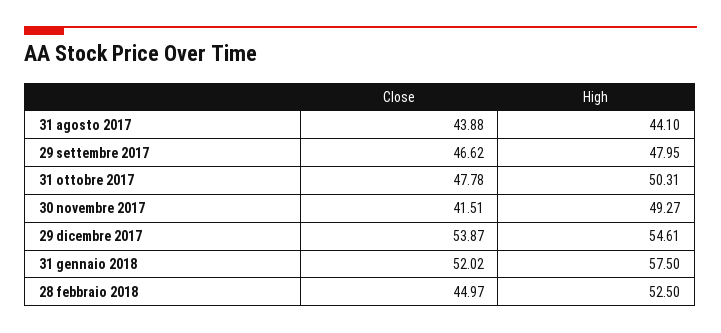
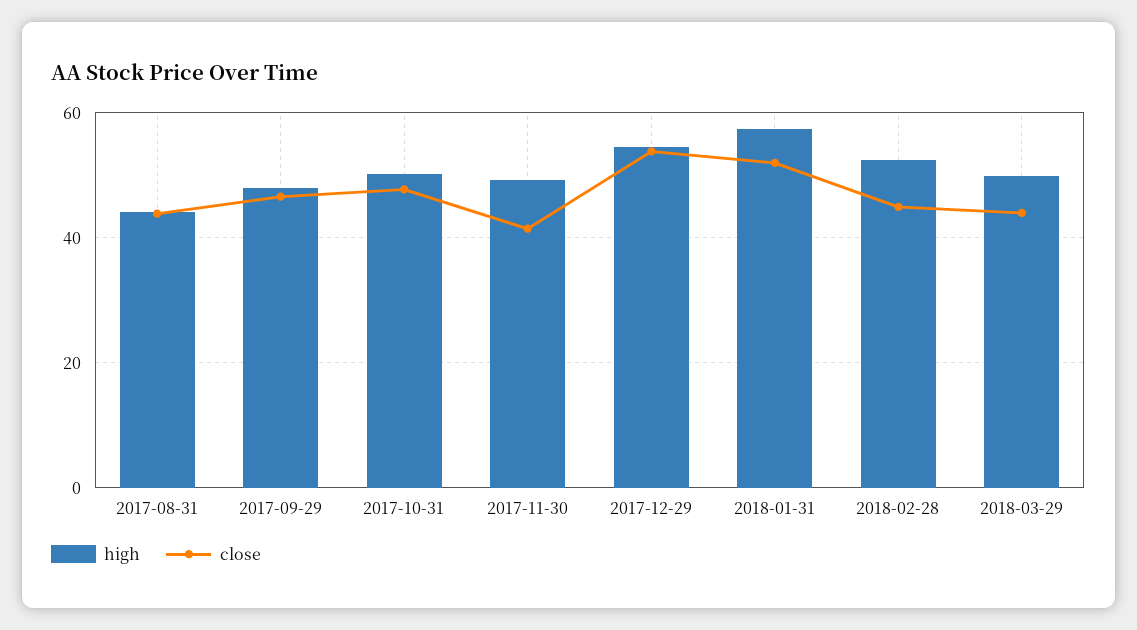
High, 2018-03-29: none -> 50
Close, 2018-03-29: none -> 44

